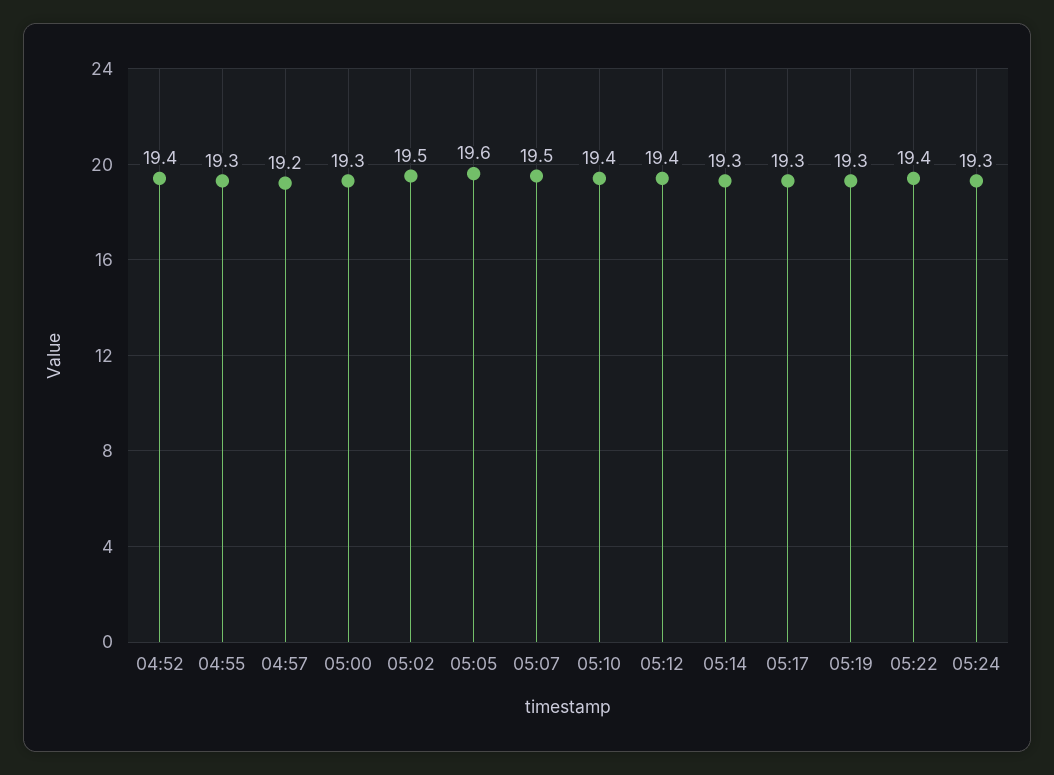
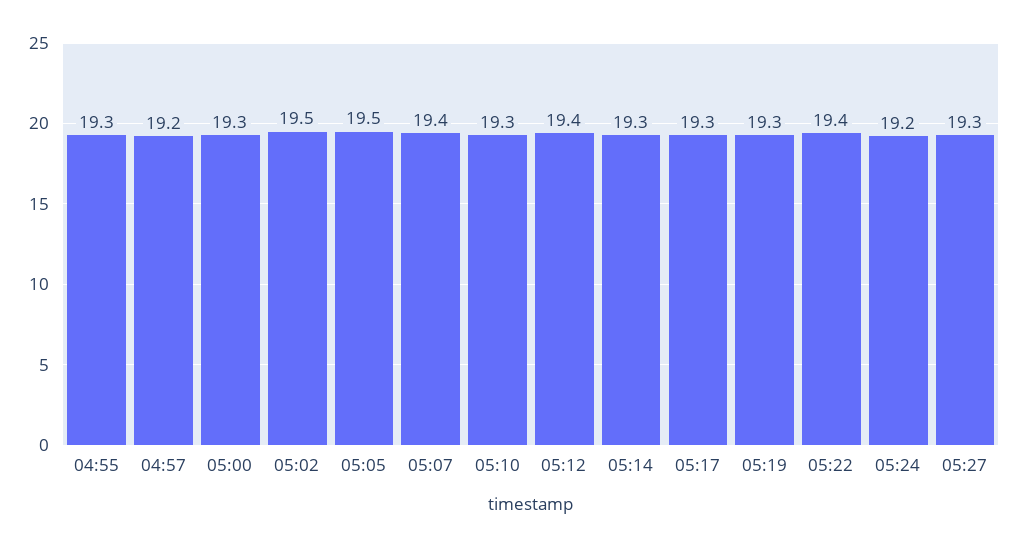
04:52: 19.4 -> none
05:05: 19.6 -> 19.5
05:07: 19.5 -> 19.4
05:10: 19.4 -> 19.3
05:24: 19.3 -> 19.2
05:27: none -> 19.3

